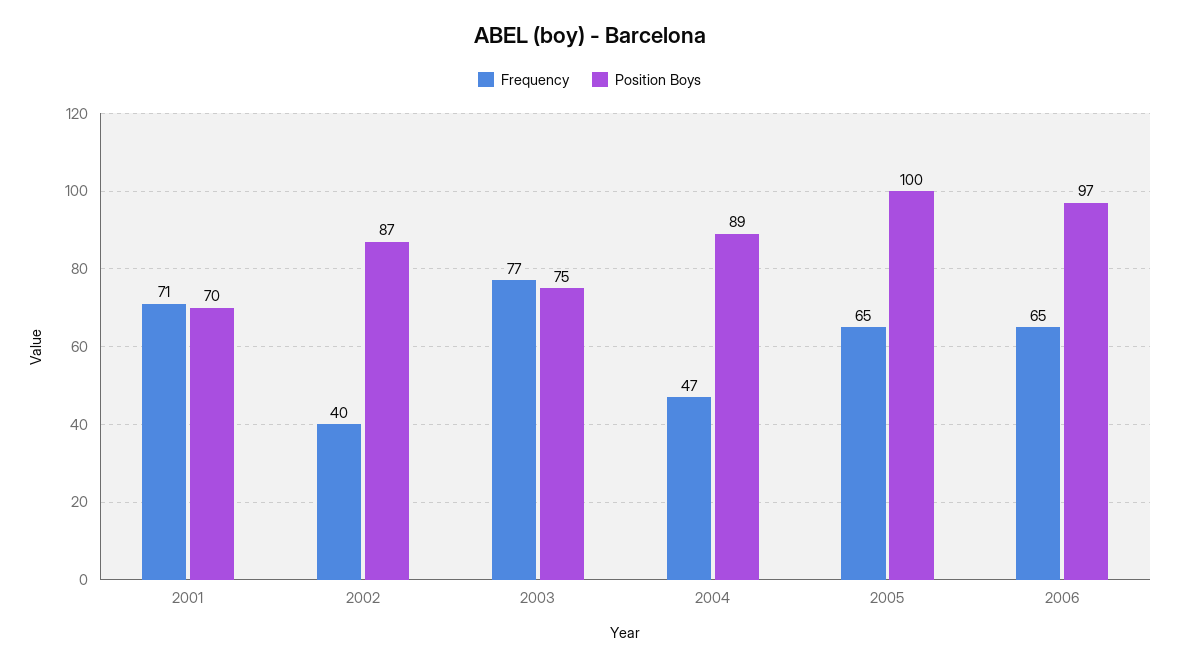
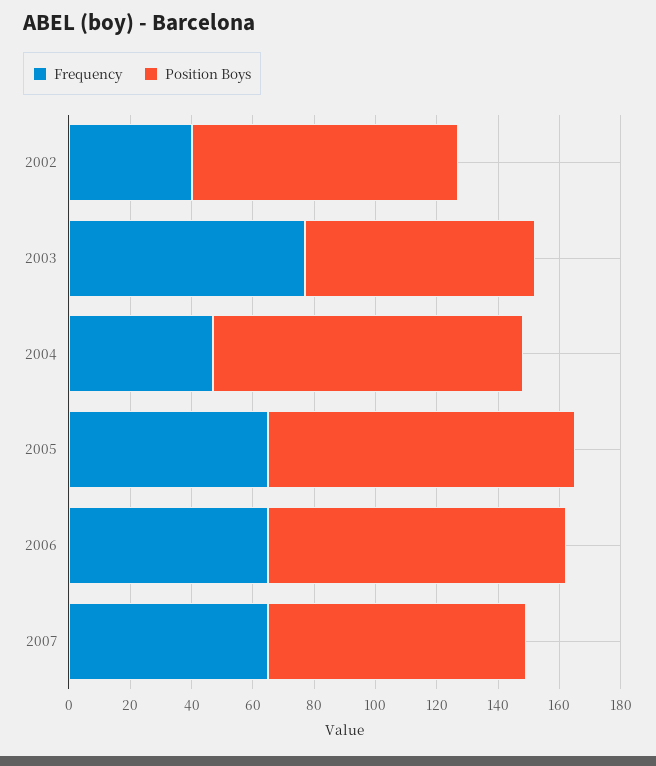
Frequency, 2001: 71 -> none
Position Boys, 2001: 70 -> none
Position Boys, 2004: 89 -> 100
Frequency, 2007: none -> 65
Position Boys, 2007: none -> 85

